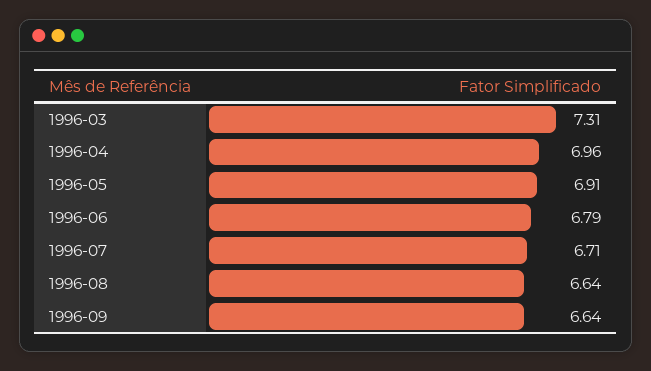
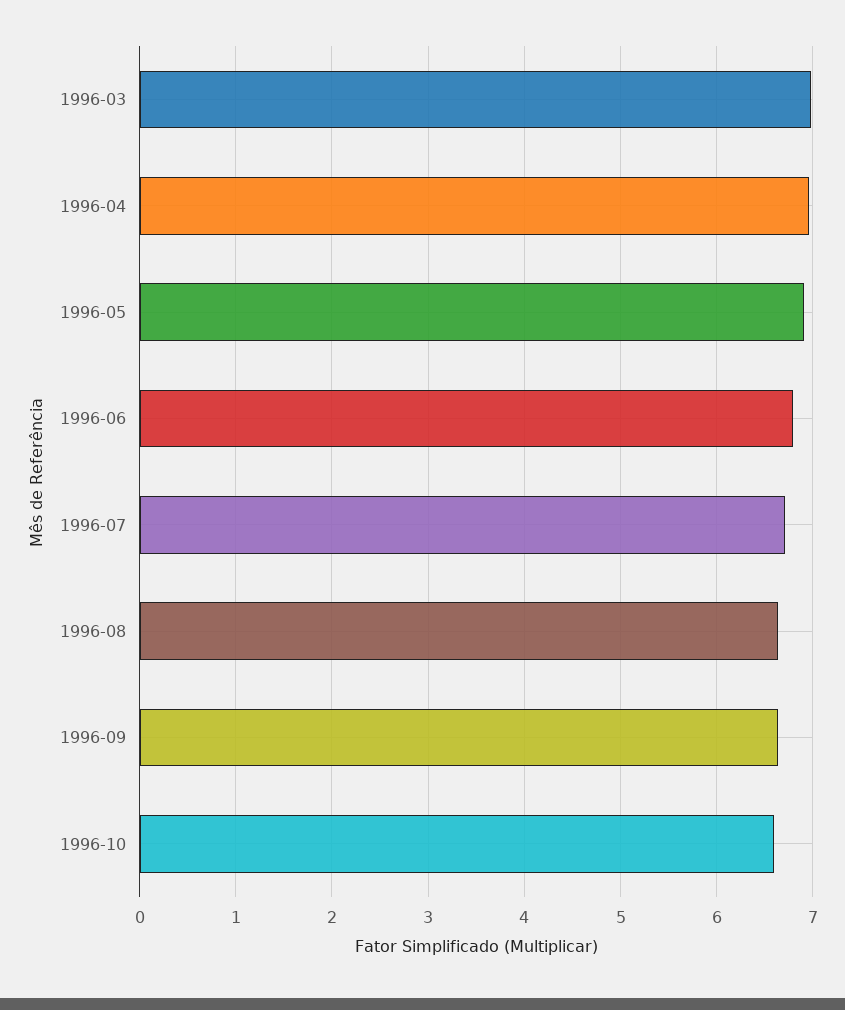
1996-03: 7.31 -> 7
1996-10: none -> 6.6

